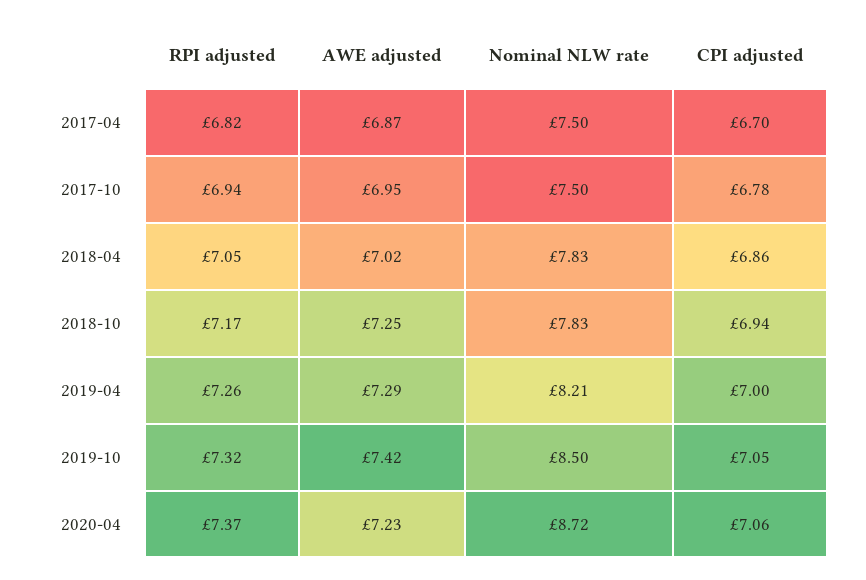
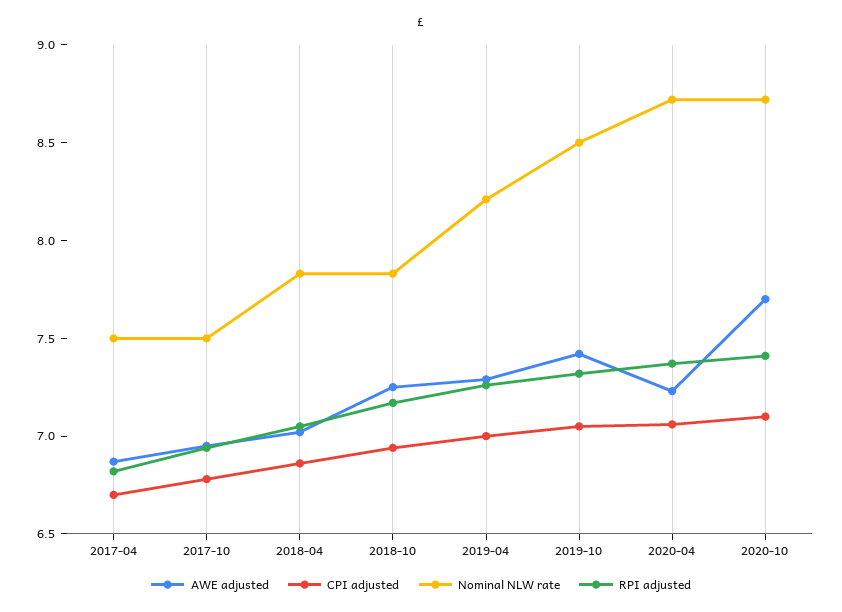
AWE adjusted, 2020-10: none -> 7.7
CPI adjusted, 2020-10: none -> 7.1
Nominal NLW rate, 2020-10: none -> 8.7
RPI adjusted, 2020-10: none -> 7.4

